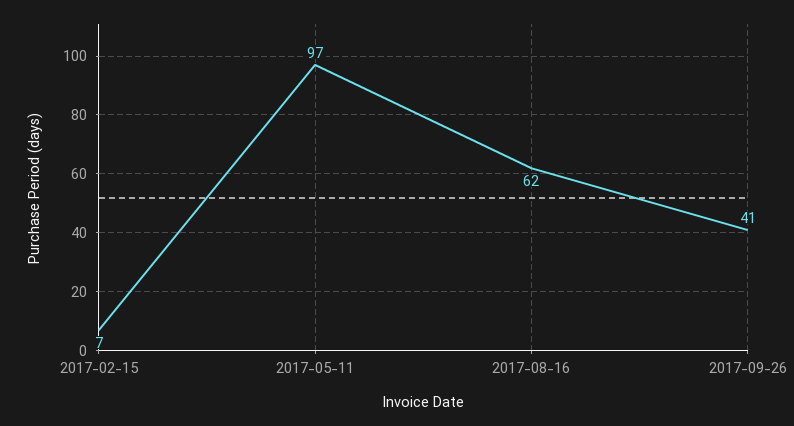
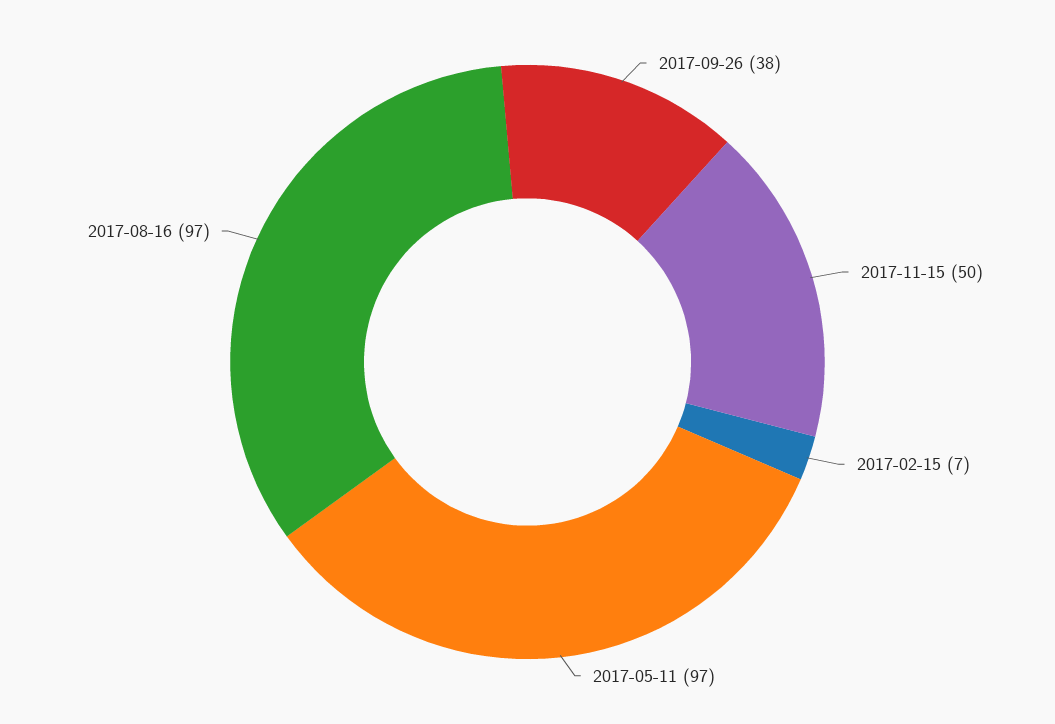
2017-08-16: 62 -> 97
2017-09-26: 41 -> 38
2017-11-15: none -> 50

